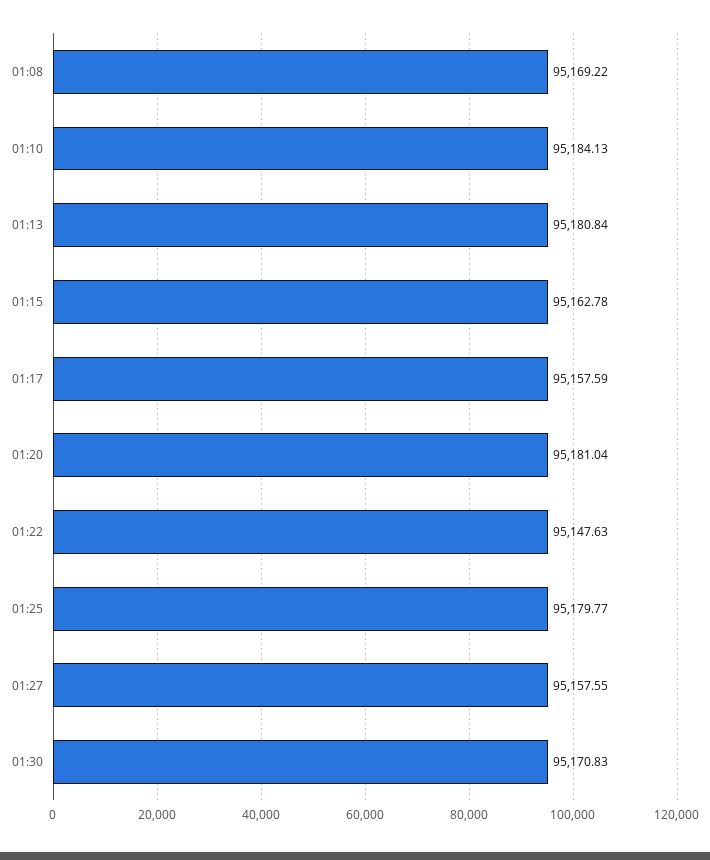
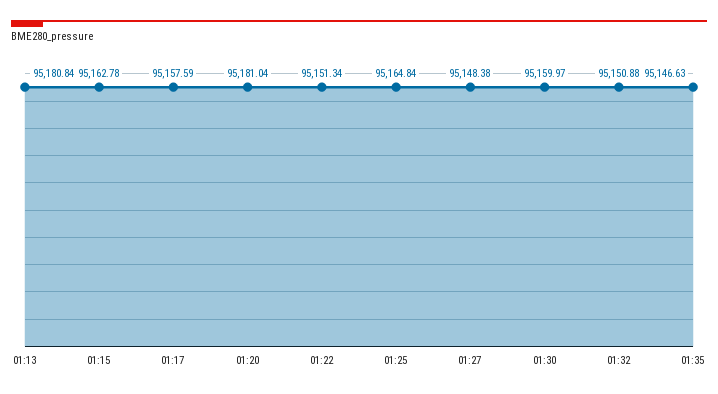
01:08: 95169.22 -> none
01:10: 95184.13 -> none
01:22: 95147.63 -> 95151.34
01:25: 95179.77 -> 95164.84
01:27: 95157.55 -> 95148.38
01:30: 95170.83 -> 95159.97
01:32: none -> 95150.88
01:35: none -> 95146.63

